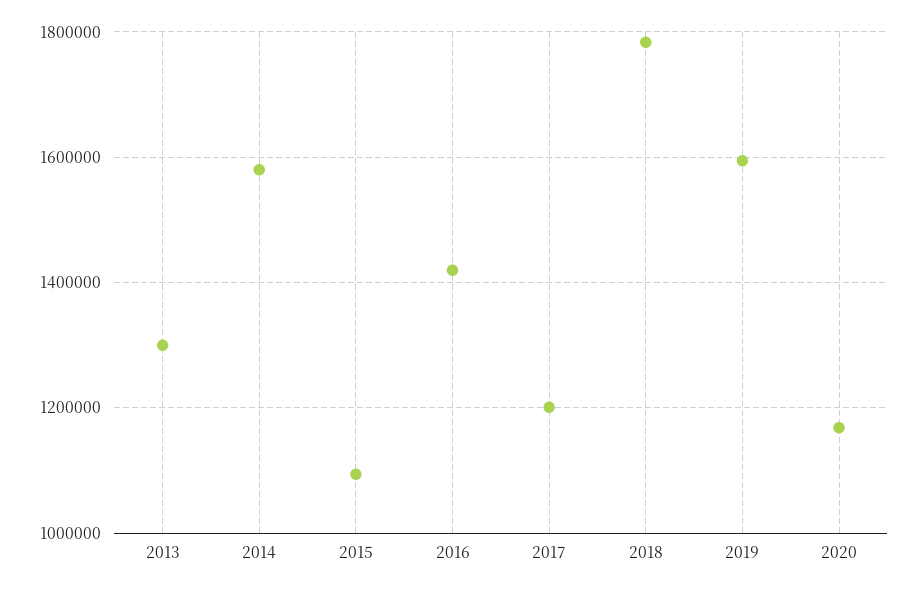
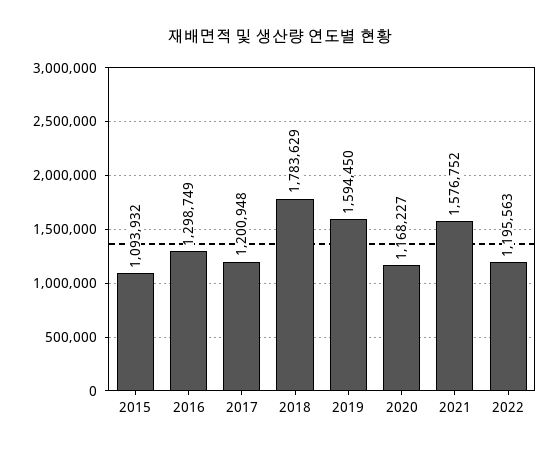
2013: 1300000 -> none
2014: 1580000 -> none
2016: 1420000 -> 1298749
2021: none -> 1576752
2022: none -> 1195563

